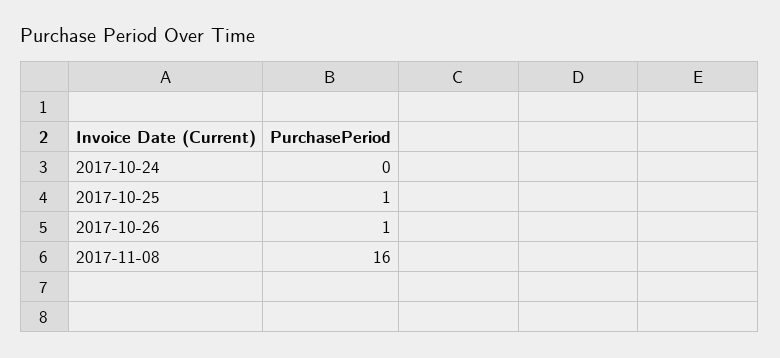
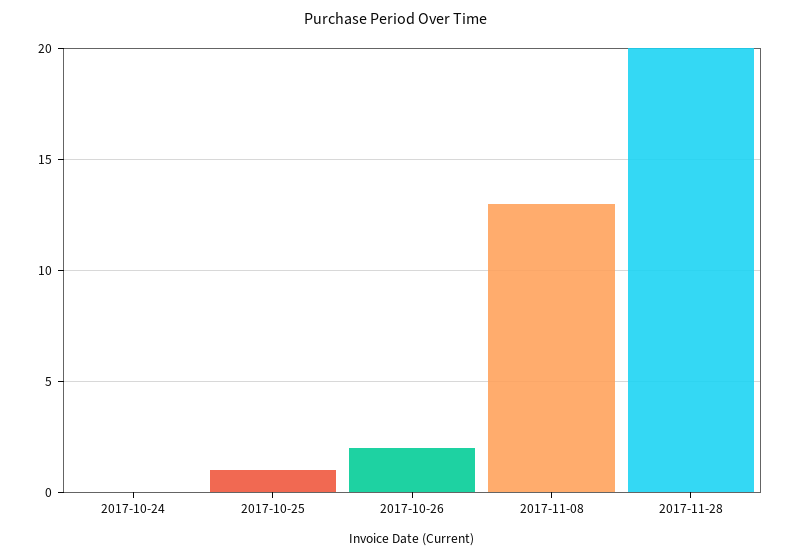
2017-10-26: 1 -> 2
2017-11-08: 16 -> 13
2017-11-28: none -> 20

